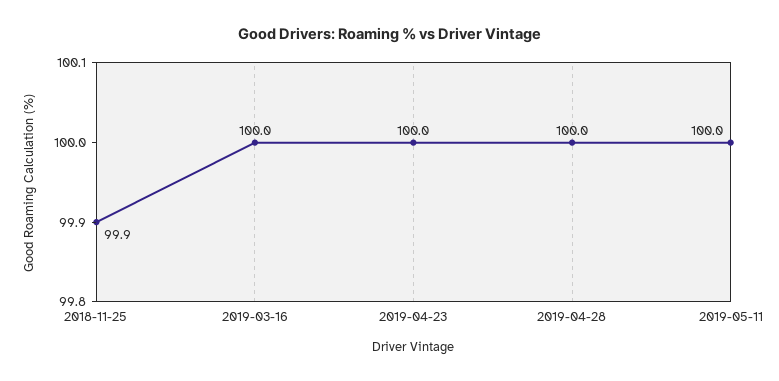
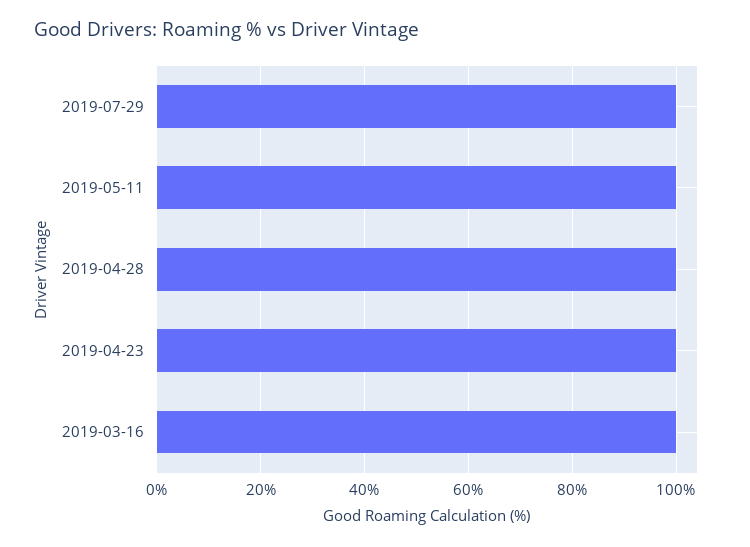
2018-11-25: 99.9 -> none
2019-07-29: none -> 100

